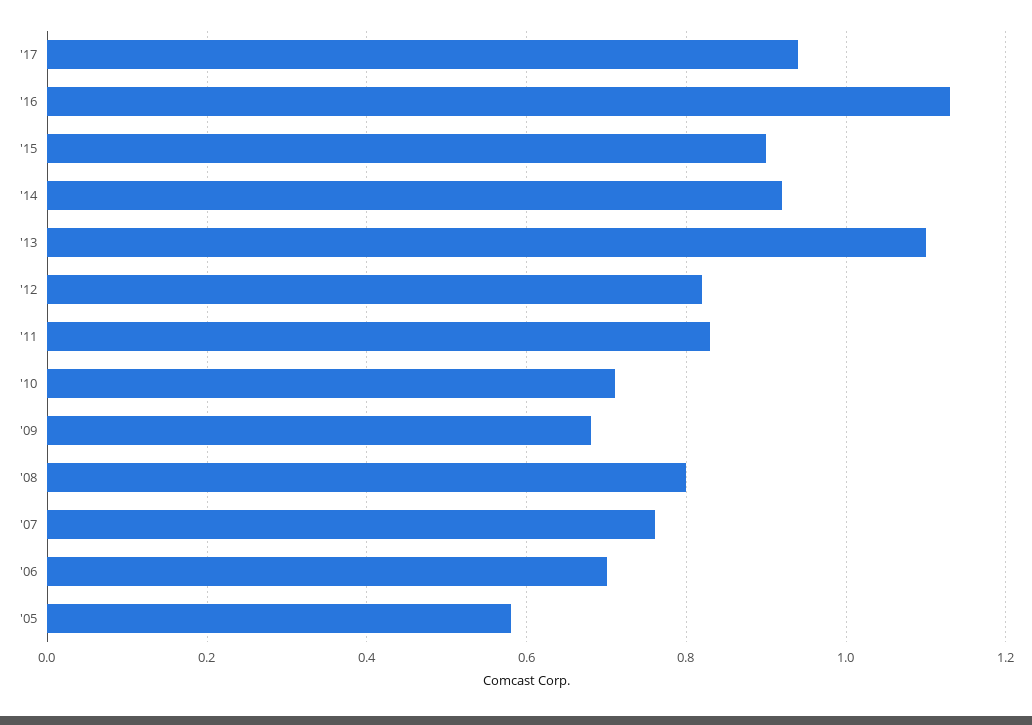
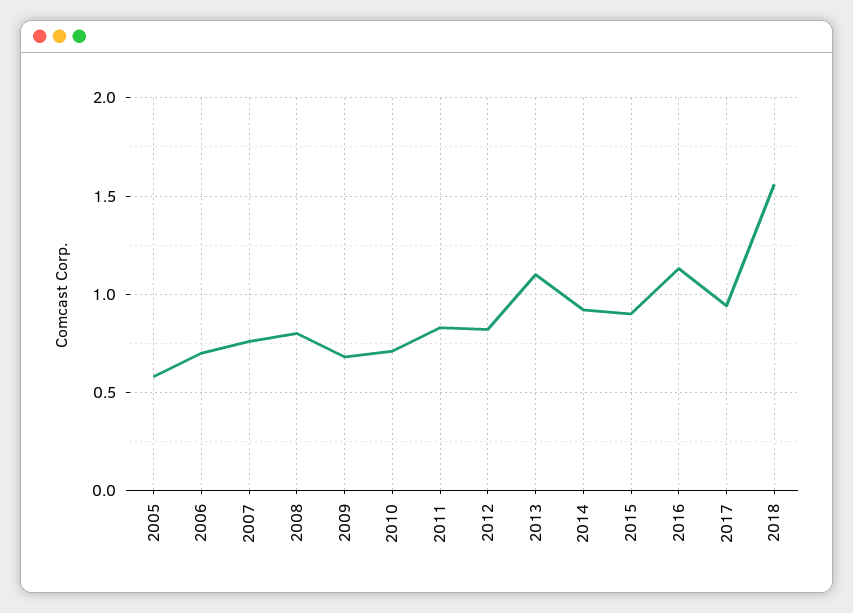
2018: none -> 1.55

